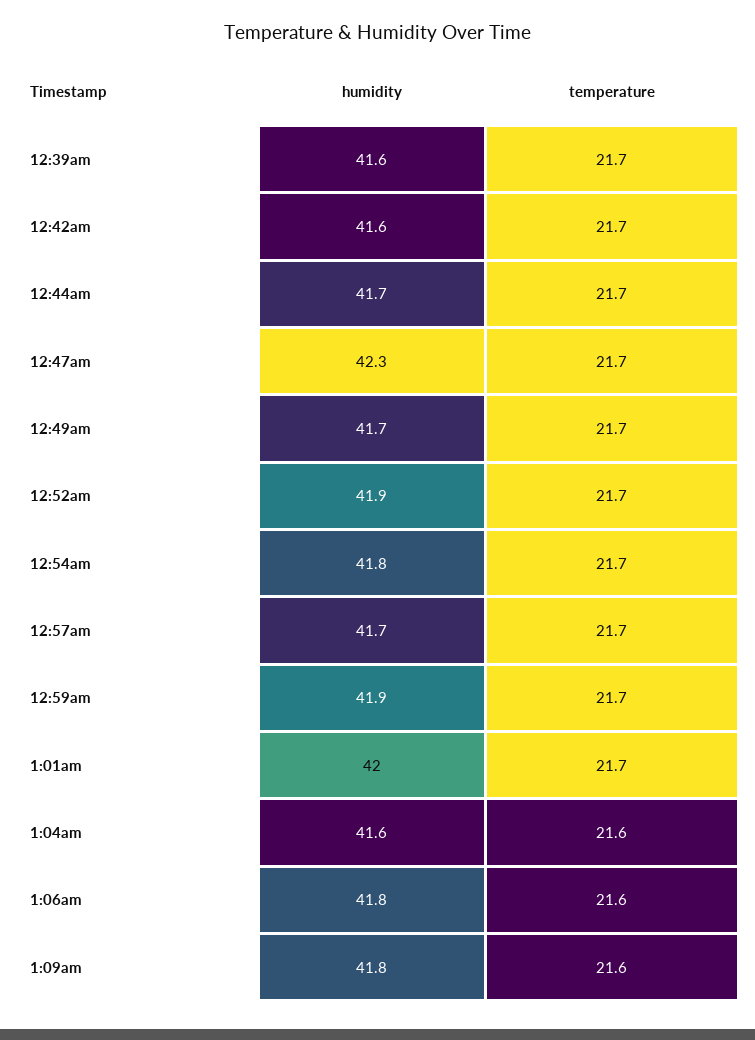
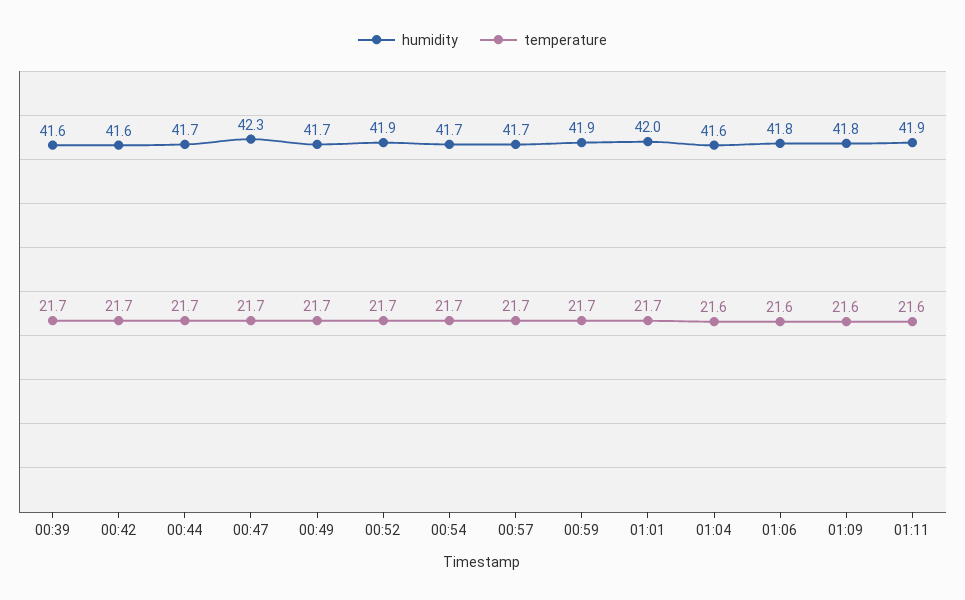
humidity, 12:54am: 41.8 -> 41.7
humidity, 01:11: none -> 41.9
temperature, 01:11: none -> 21.6

